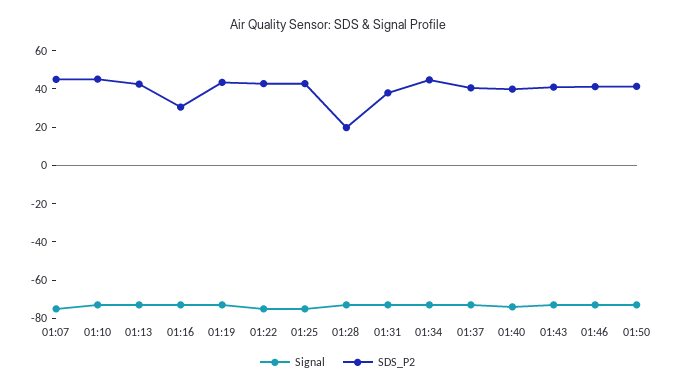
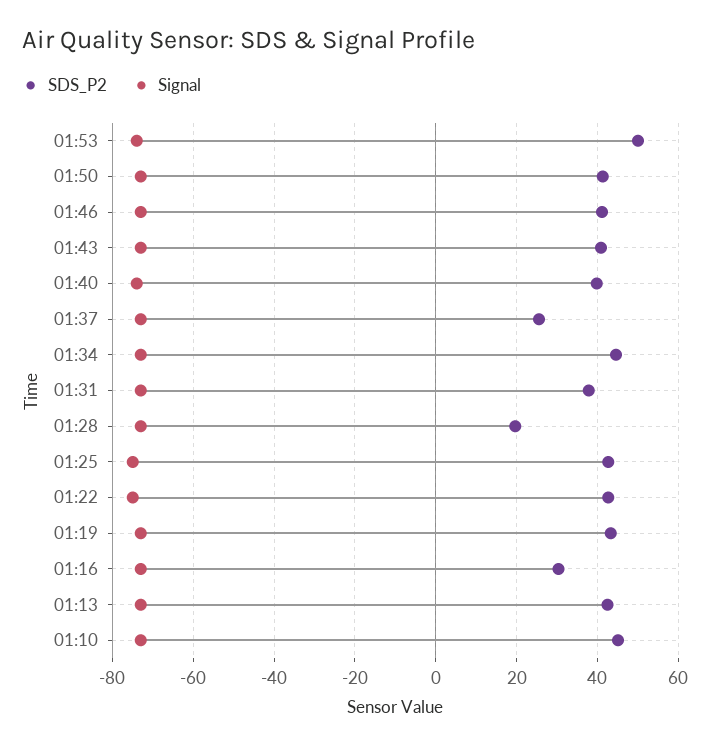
Signal, 01:07: -75 -> none
SDS_P2, 01:07: 45 -> none
SDS_P2, 01:37: 40 -> 26
SDS_P2, 01:53: none -> 50
Signal, 01:53: none -> -74

